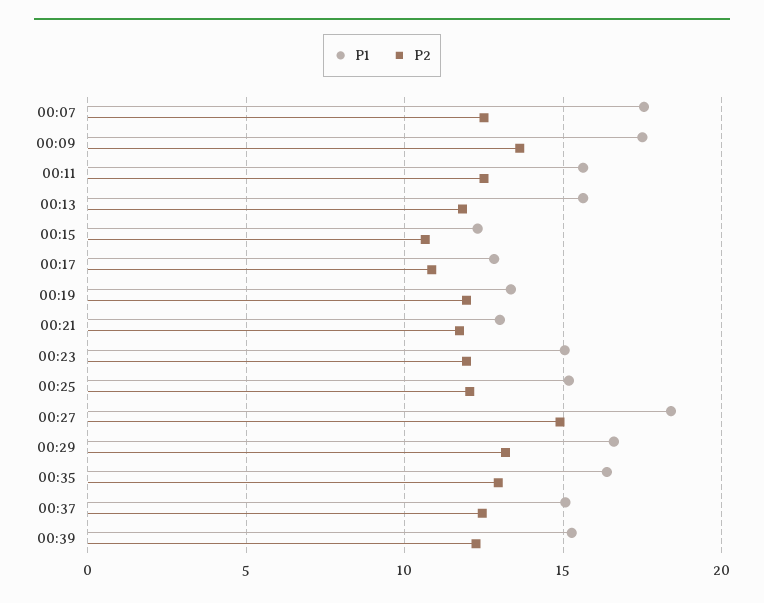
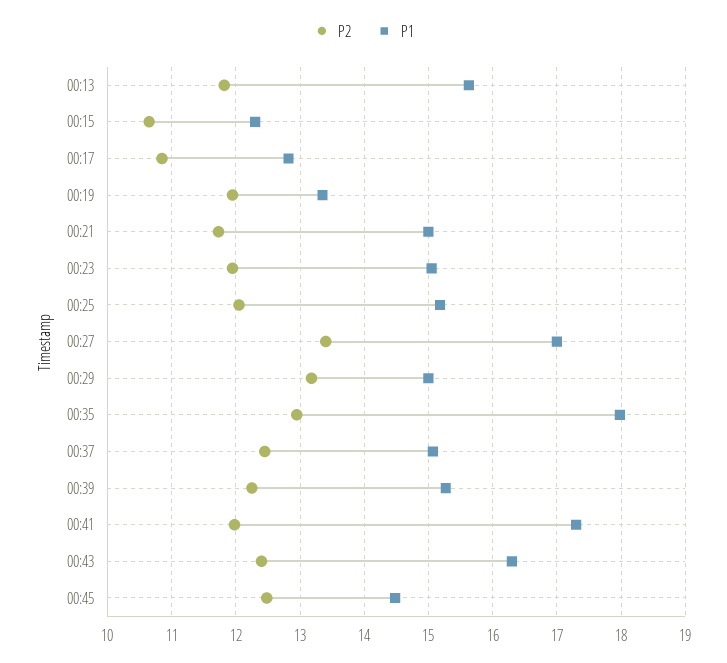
P1, 00:07: 17.5 -> none
P2, 00:07: 12.5 -> none
P1, 00:09: 17.5 -> none
P2, 00:09: 13.5 -> none
P1, 00:11: 15.5 -> none
P2, 00:11: 12.5 -> none
P1, 00:21: 13 -> 15
P1, 00:27: 18.5 -> 17
P2, 00:27: 15 -> 13.4
P1, 00:29: 16.5 -> 15
P1, 00:35: 16.5 -> 18
P2, 00:41: none -> 12
P1, 00:41: none -> 17.3
P2, 00:43: none -> 12.4
P1, 00:43: none -> 16.3
P2, 00:45: none -> 12.5
P1, 00:45: none -> 14.5

